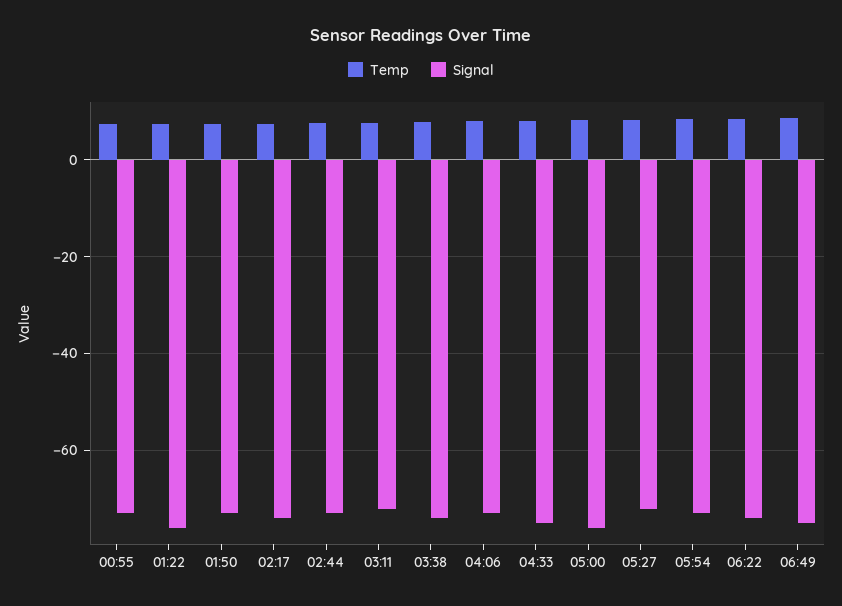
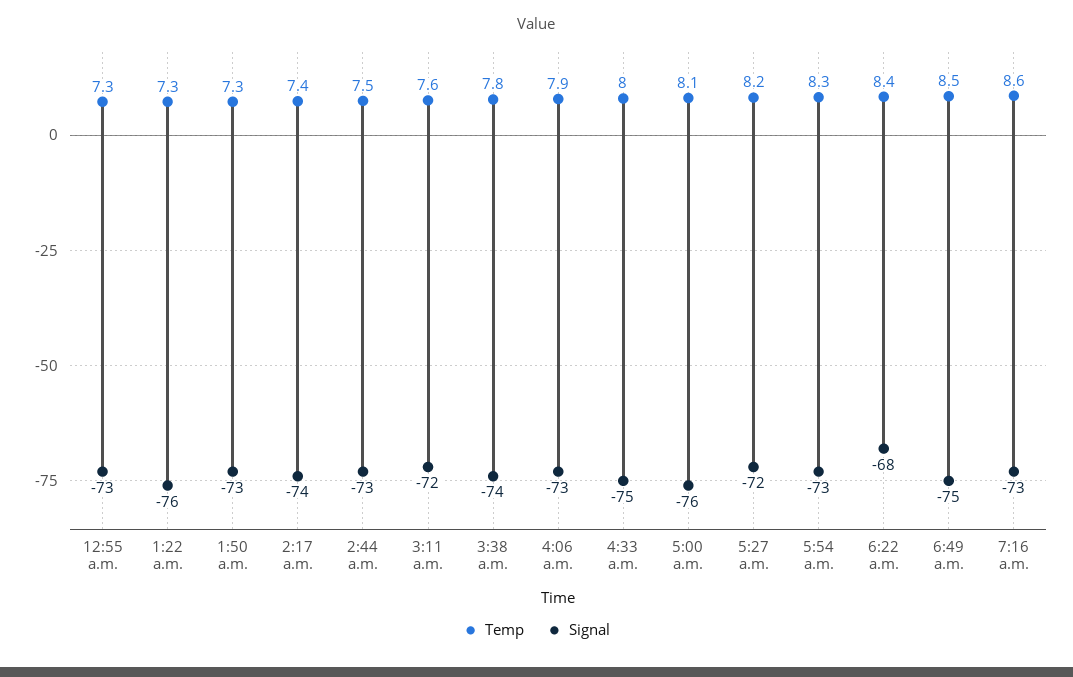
Signal, 06:22: -74 -> -68
Temp, 7:16 a.m.: none -> 8.6
Signal, 7:16 a.m.: none -> -73

